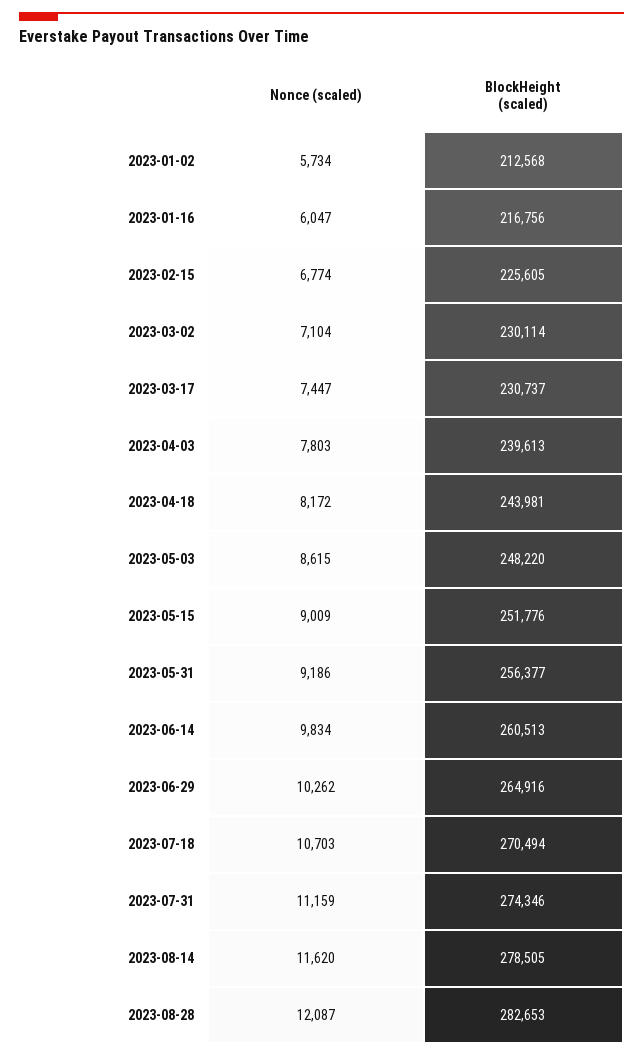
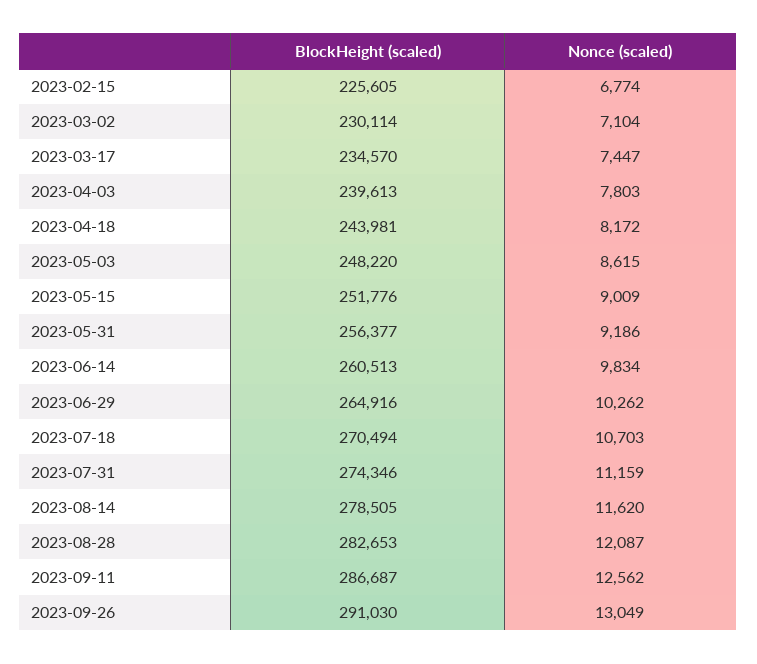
Nonce (scaled), 2023-01-02: 5734 -> none
BlockHeight (scaled), 2023-01-02: 212568 -> none
Nonce (scaled), 2023-01-16: 6047 -> none
BlockHeight (scaled), 2023-01-16: 216756 -> none
BlockHeight (scaled), 2023-03-17: 230737 -> 234570
BlockHeight (scaled), 2023-09-11: none -> 286687
Nonce (scaled), 2023-09-11: none -> 12562
BlockHeight (scaled), 2023-09-26: none -> 291030
Nonce (scaled), 2023-09-26: none -> 13049

